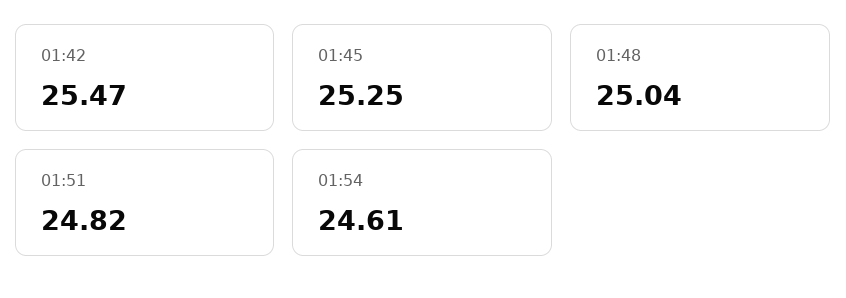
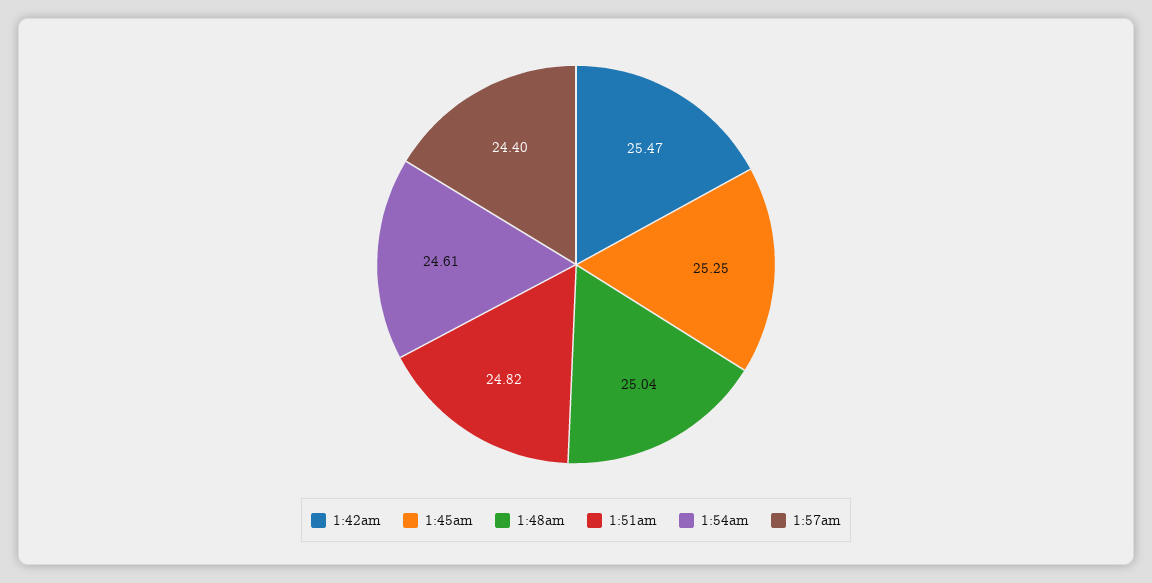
1:57am: none -> 24.4

